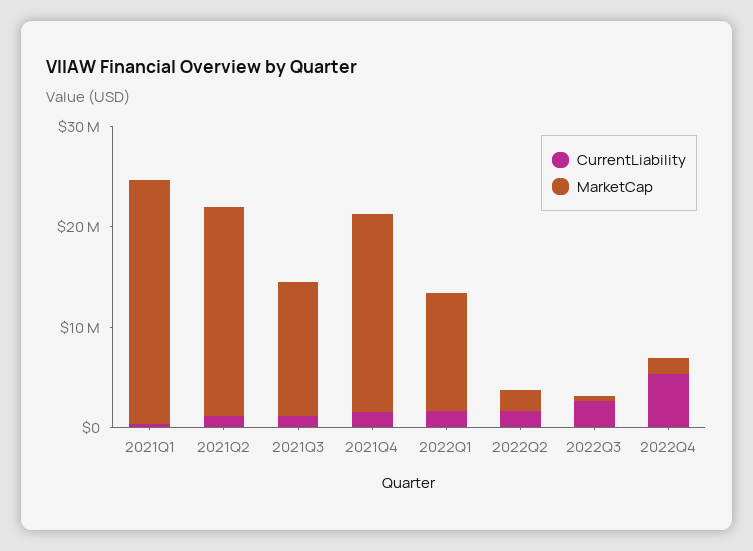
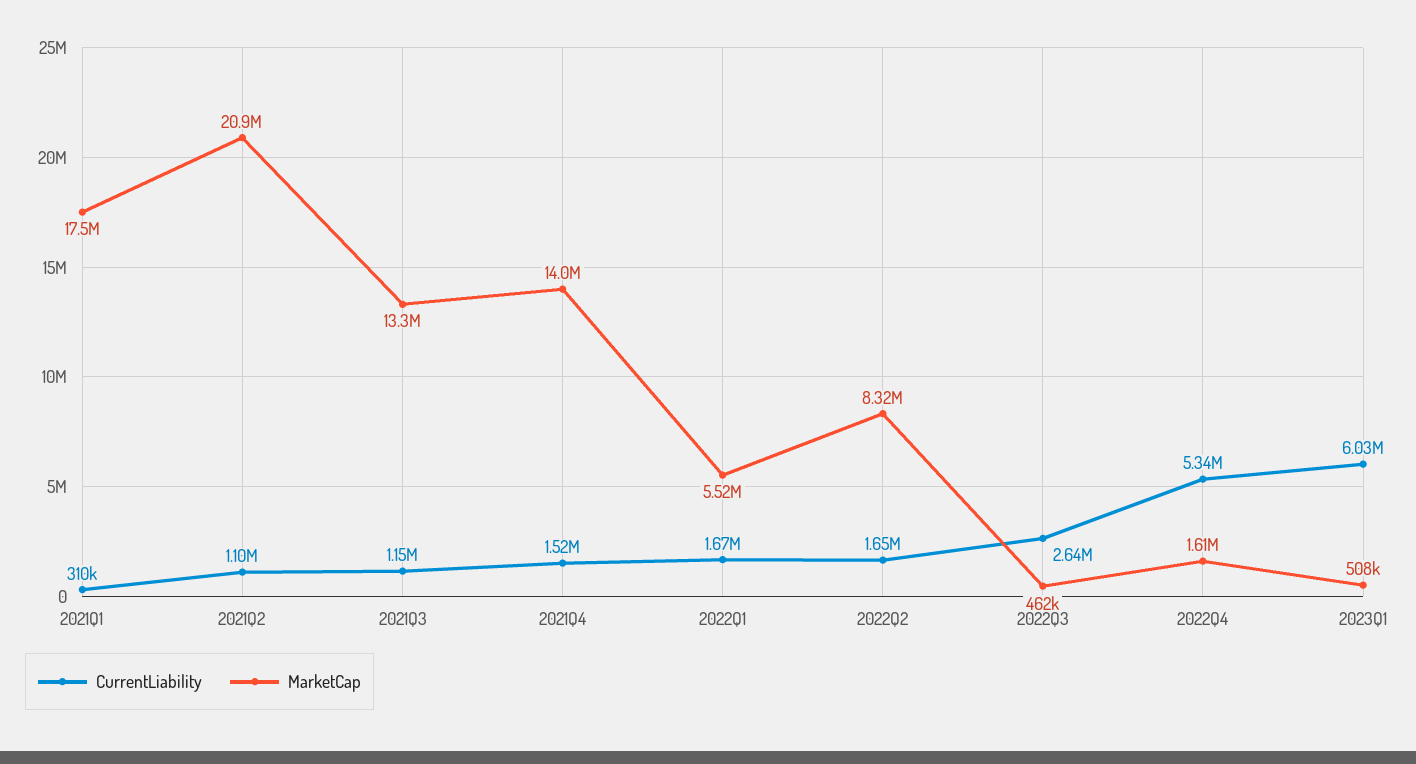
MarketCap, 2021Q1: 24000000 -> 17500000
MarketCap, 2021Q4: 20000000 -> 14000000
MarketCap, 2022Q1: 12000000 -> 5520000
MarketCap, 2022Q2: 2000000 -> 8320000
CurrentLiability, 2023Q1: none -> 6030000
MarketCap, 2023Q1: none -> 508000

